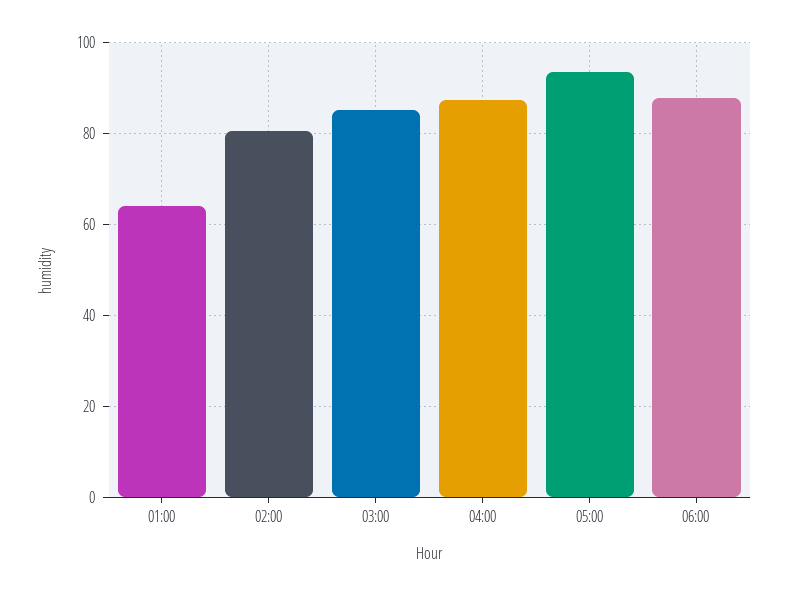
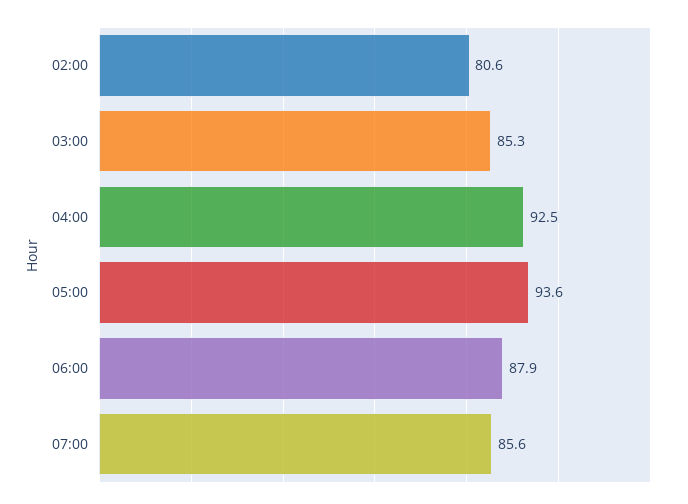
01:00: 64 -> none
04:00: 88 -> 92.5
07:00: none -> 85.6

